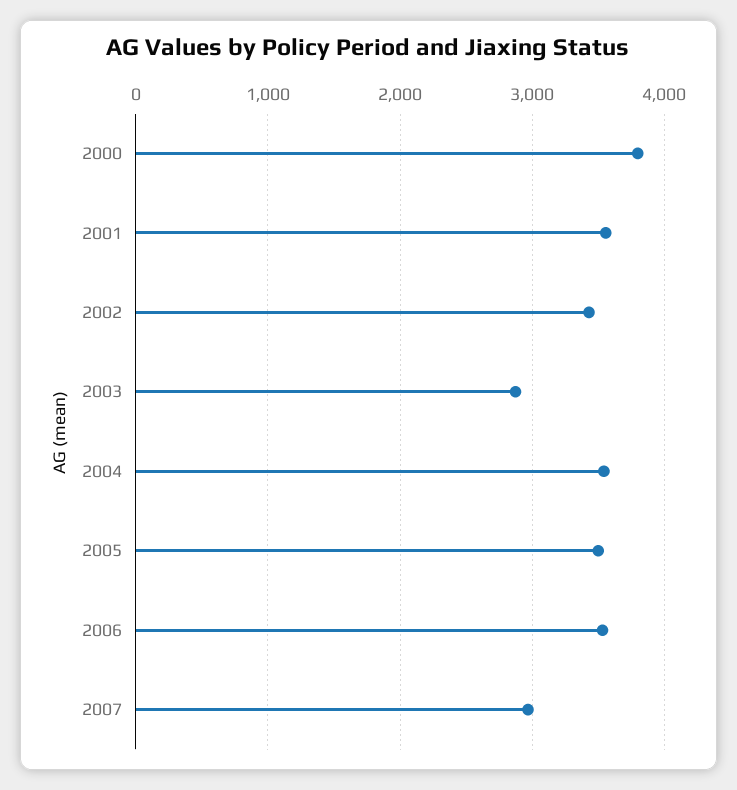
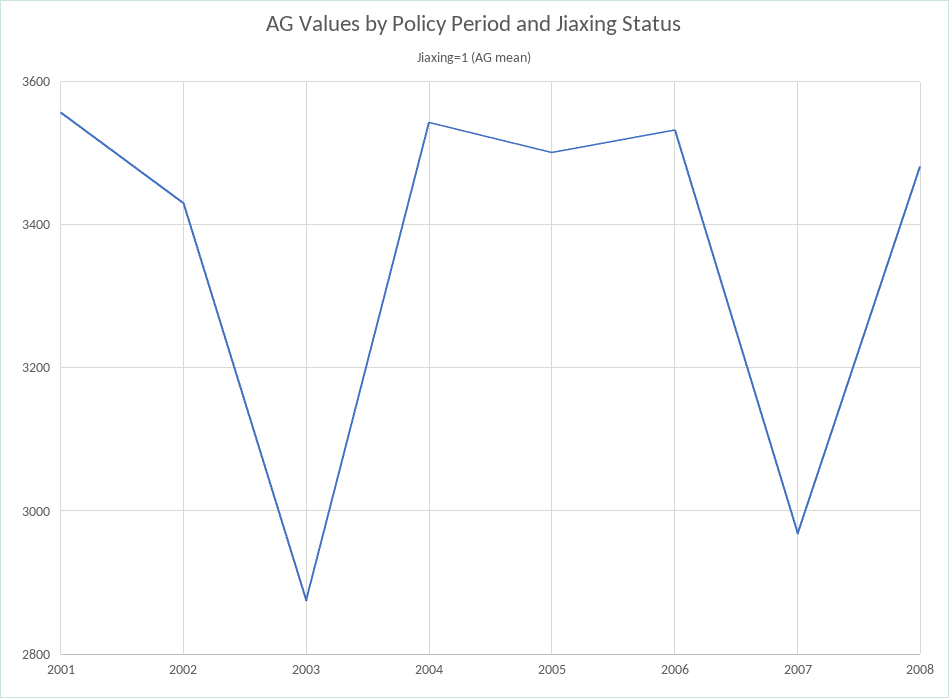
2000: 3800 -> none
2008: none -> 3480

